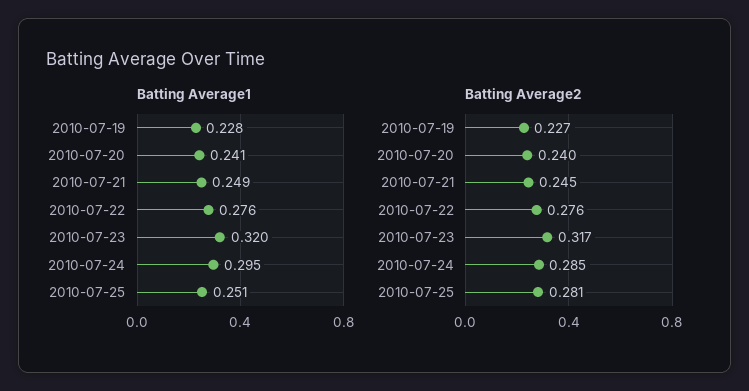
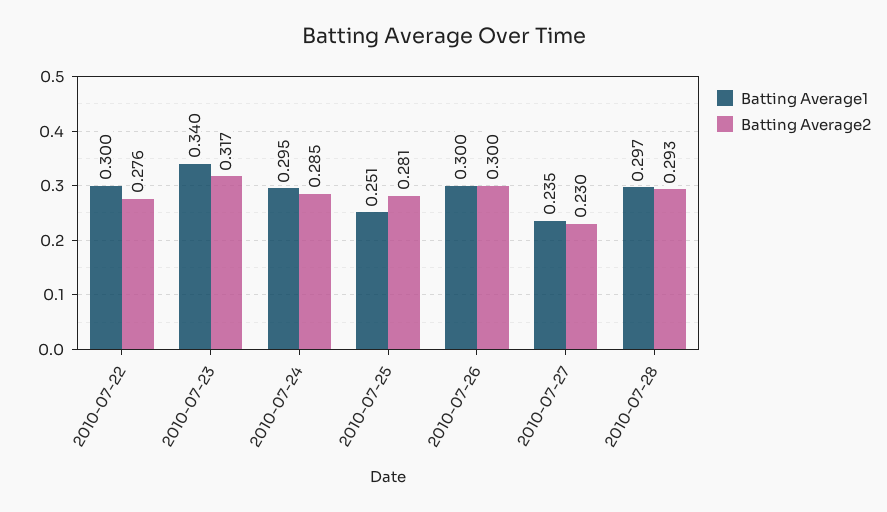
Batting Average1, 2010-07-19: 0.228 -> none
Batting Average1, 2010-07-20: 0.241 -> none
Batting Average1, 2010-07-21: 0.249 -> none
Batting Average1, 2010-07-22: 0.276 -> 0.3
Batting Average1, 2010-07-23: 0.32 -> 0.34
Batting Average2, 2010-07-19: 0.227 -> none
Batting Average2, 2010-07-20: 0.24 -> none
Batting Average2, 2010-07-21: 0.245 -> none
Batting Average1, 2010-07-26: none -> 0.3
Batting Average2, 2010-07-26: none -> 0.3
Batting Average1, 2010-07-27: none -> 0.235
Batting Average2, 2010-07-27: none -> 0.23
Batting Average1, 2010-07-28: none -> 0.297
Batting Average2, 2010-07-28: none -> 0.293

